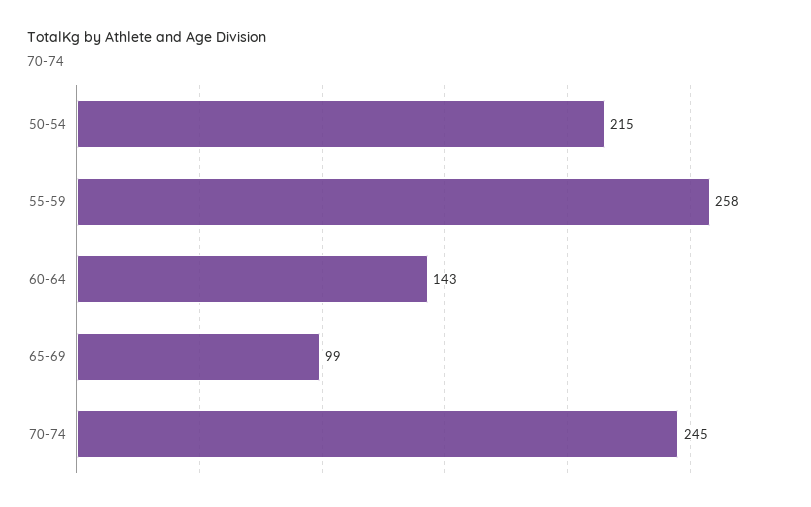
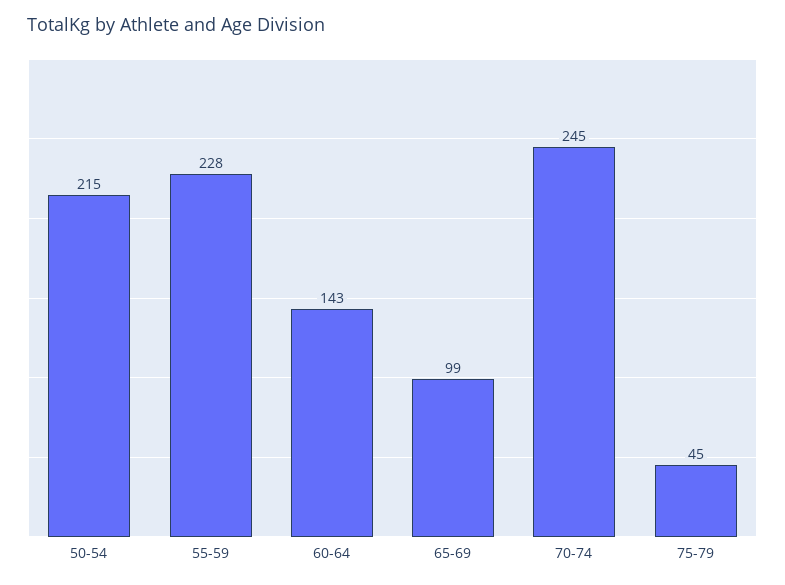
55-59: 258 -> 228
75-79: none -> 45

